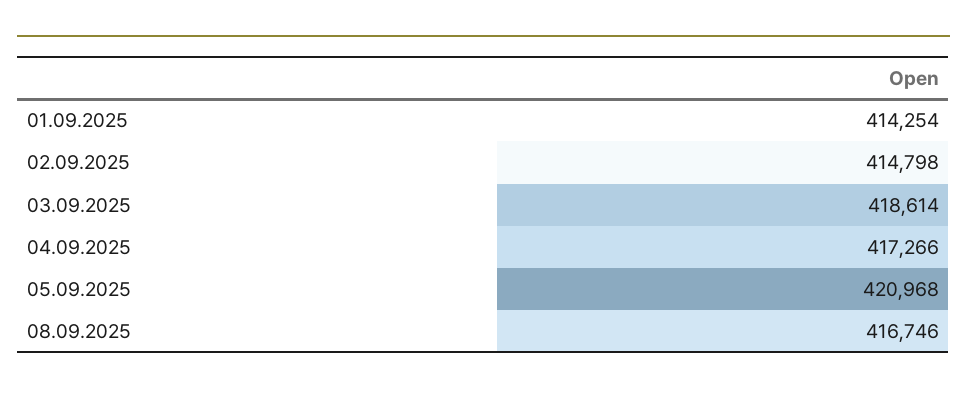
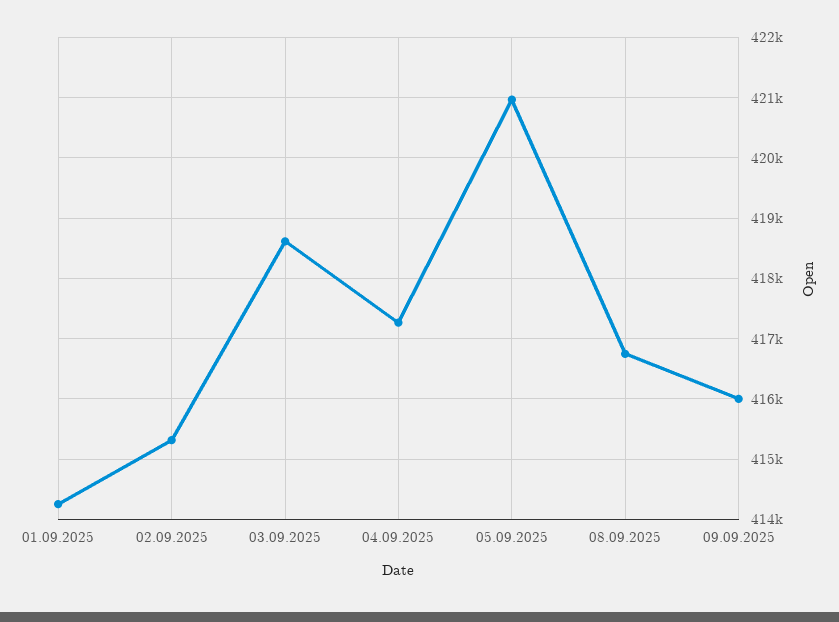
02.09.2025: 414798 -> 415300
09.09.2025: none -> 416000

